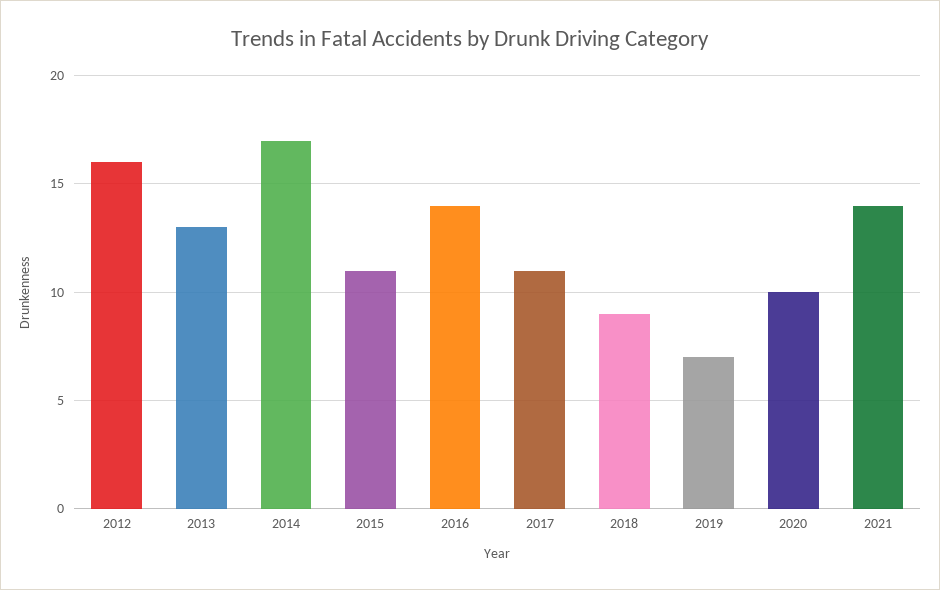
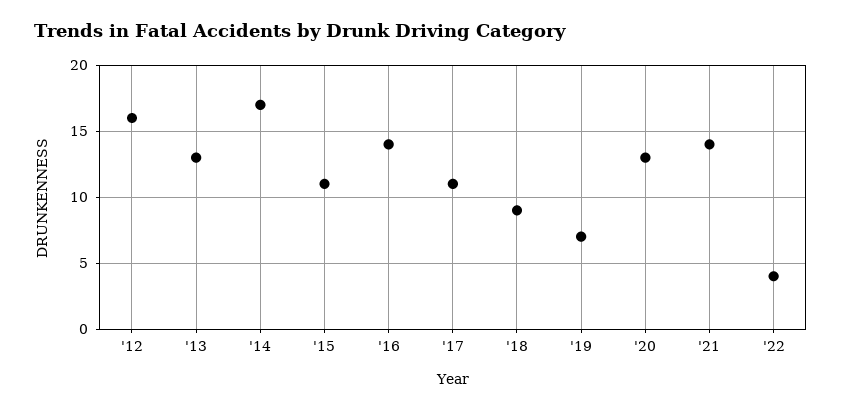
2020: 10 -> 13
'22: none -> 4

